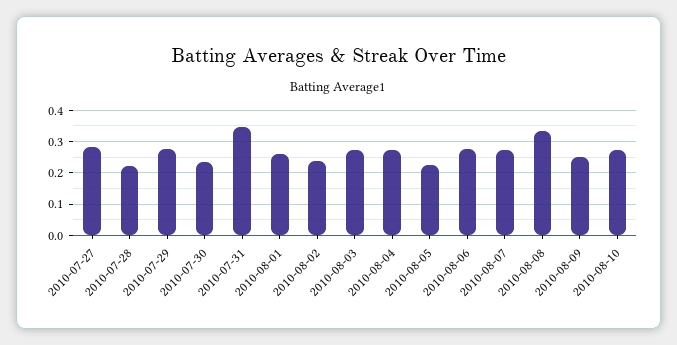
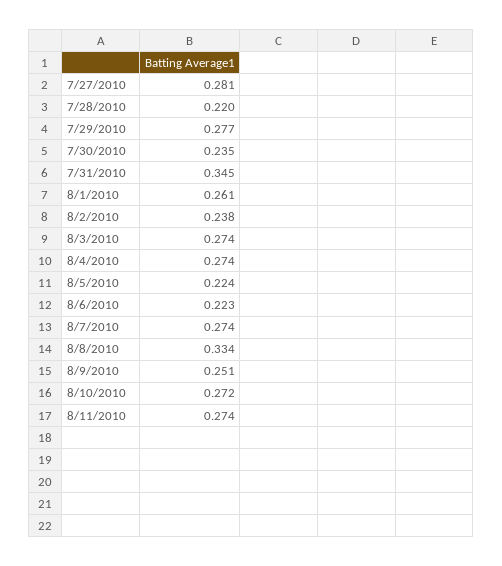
2010-08-06: 0.28 -> 0.223
8/11/2010: none -> 0.274

